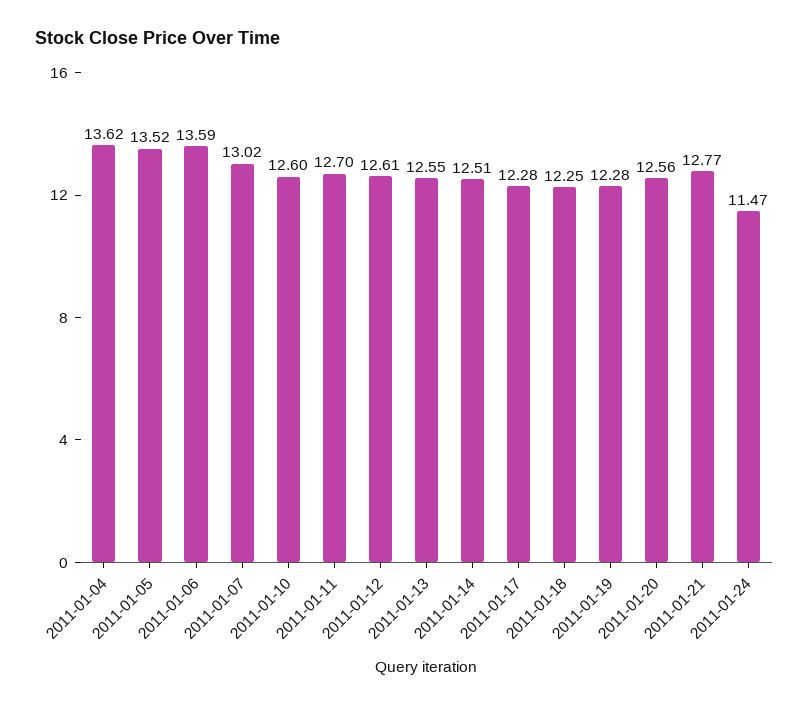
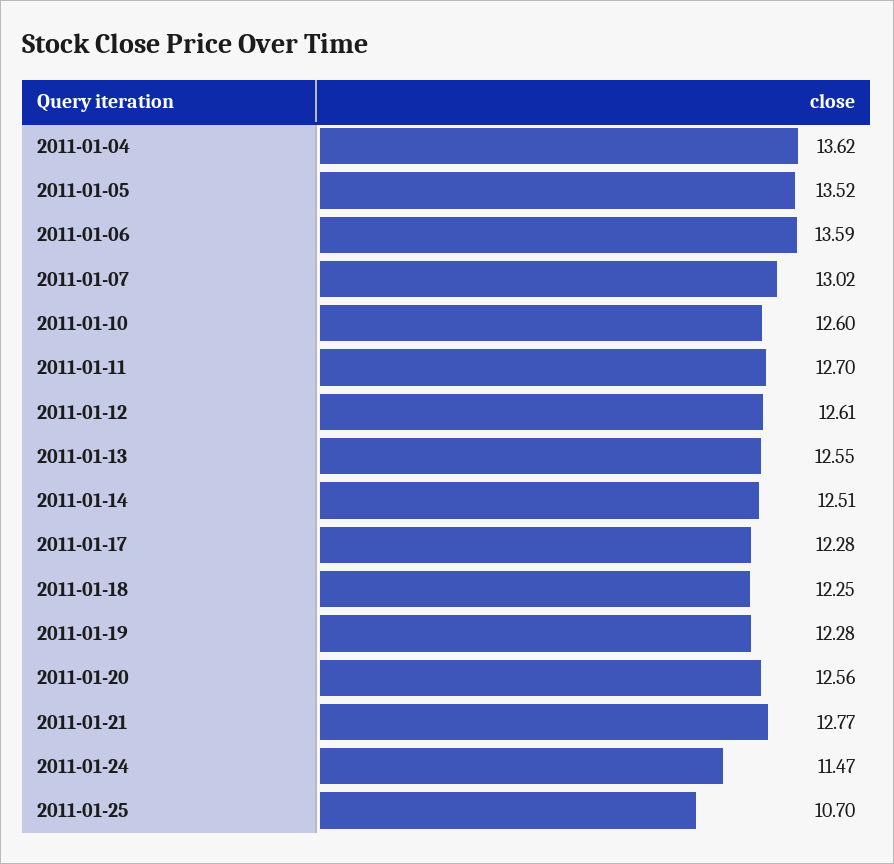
2011-01-25: none -> 10.7

